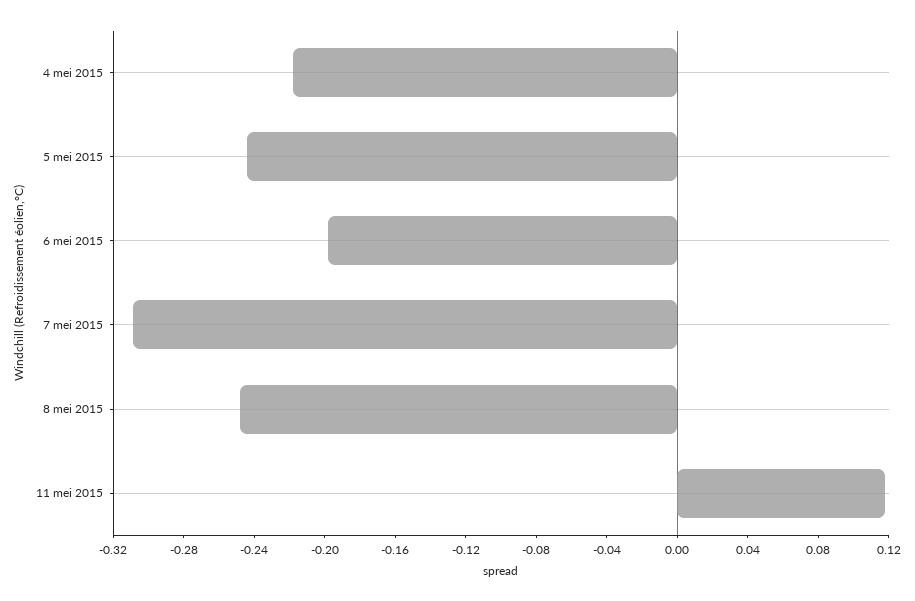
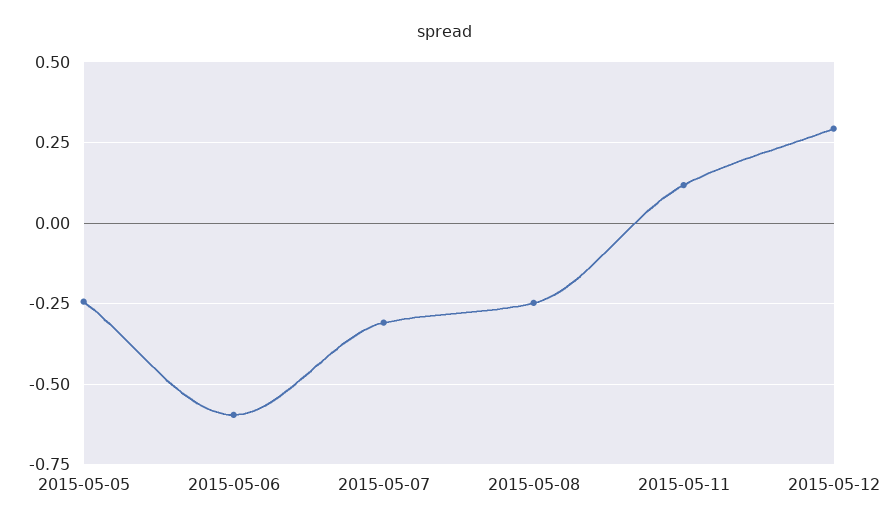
4 mei 2015: -0.22 -> none
6 mei 2015: -0.2 -> -0.6
2015-05-12: none -> 0.3

